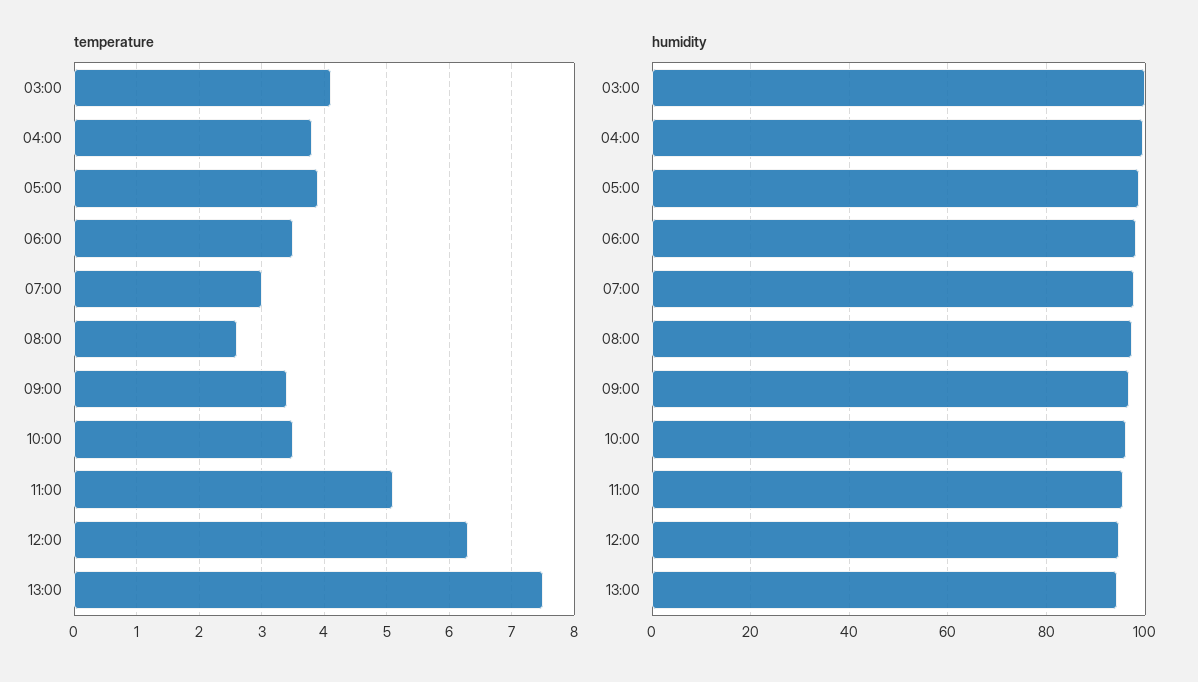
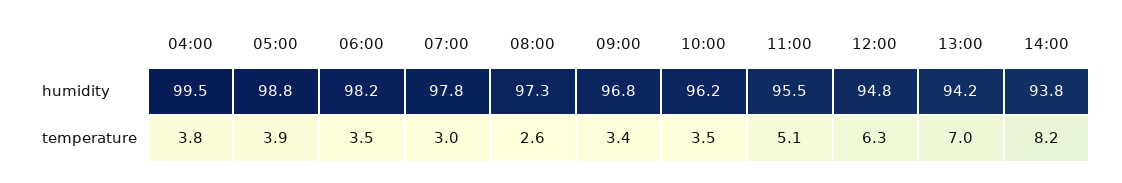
temperature, 03:00: 4.1 -> none
temperature, 13:00: 7.5 -> 7
humidity, 03:00: 100 -> none
humidity, 14:00: none -> 93.8
temperature, 14:00: none -> 8.2

